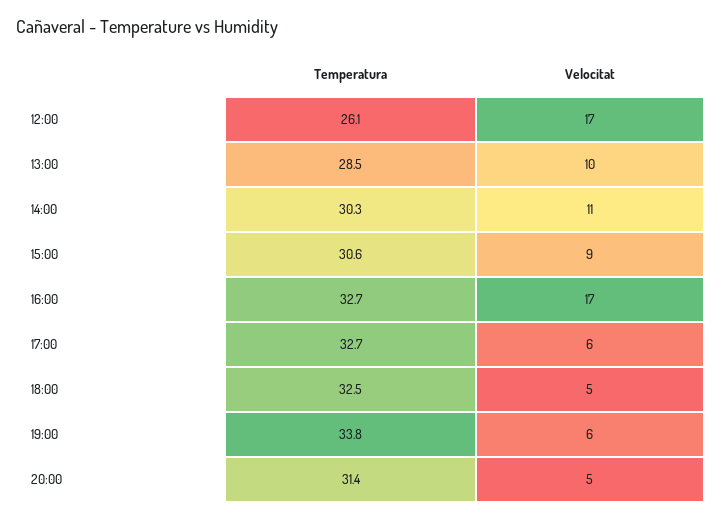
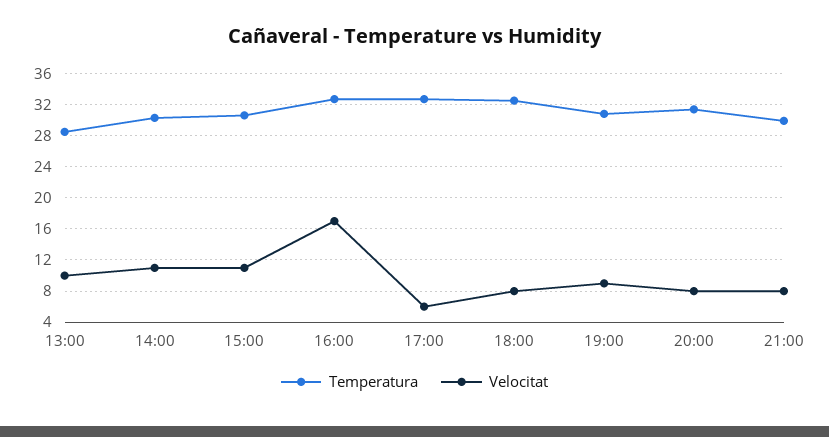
Temperatura, 12:00: 26.1 -> none
Velocitat, 12:00: 17 -> none
Velocitat, 15:00: 9 -> 11
Velocitat, 18:00: 5 -> 8
Temperatura, 19:00: 33.8 -> 31
Velocitat, 19:00: 6 -> 9
Velocitat, 20:00: 5 -> 8
Temperatura, 21:00: none -> 30
Velocitat, 21:00: none -> 8

